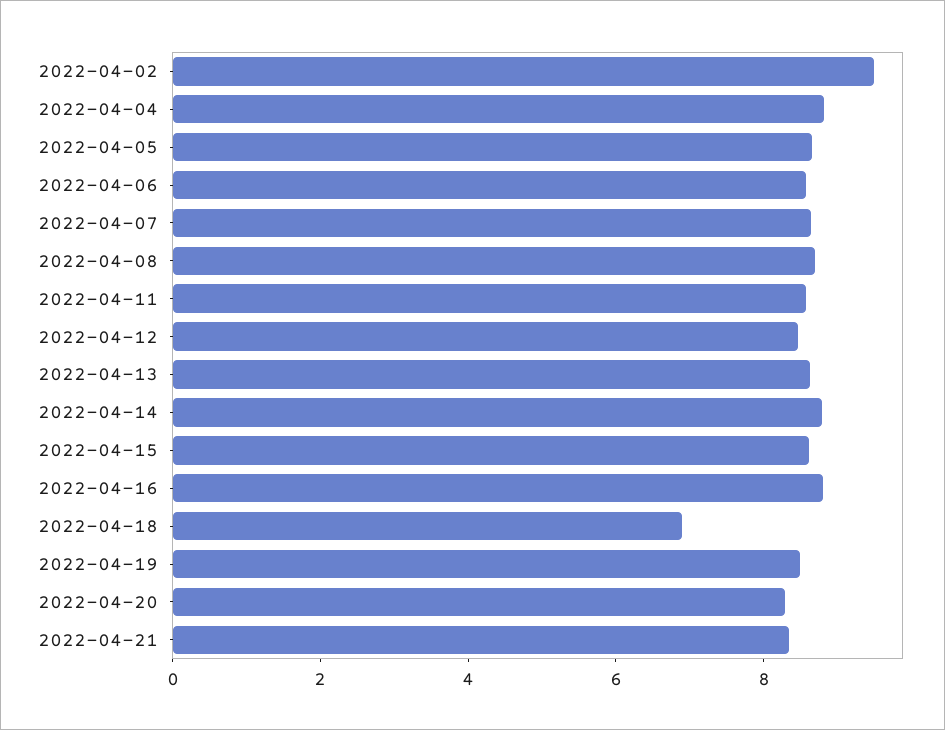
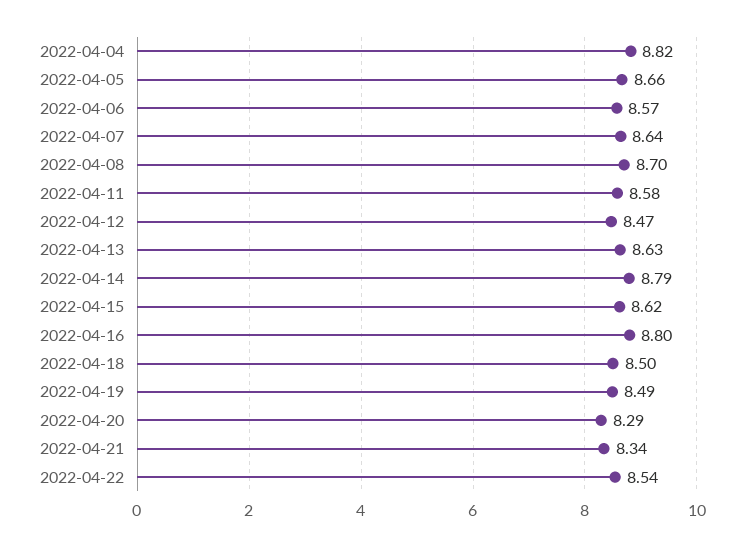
2022-04-02: 9.5 -> none
2022-04-18: 7 -> 8.5
2022-04-22: none -> 8.54

